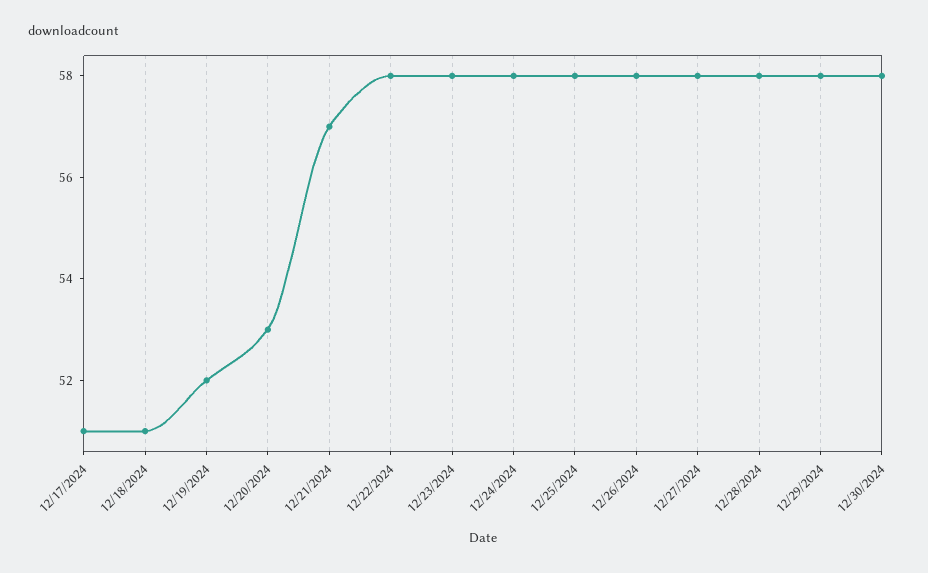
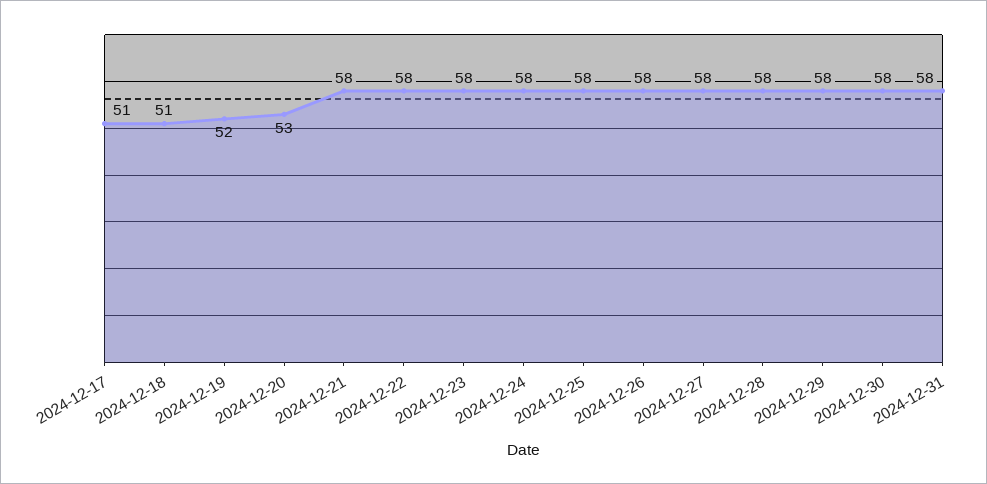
12/21/2024: 57 -> 58
2024-12-31: none -> 58

